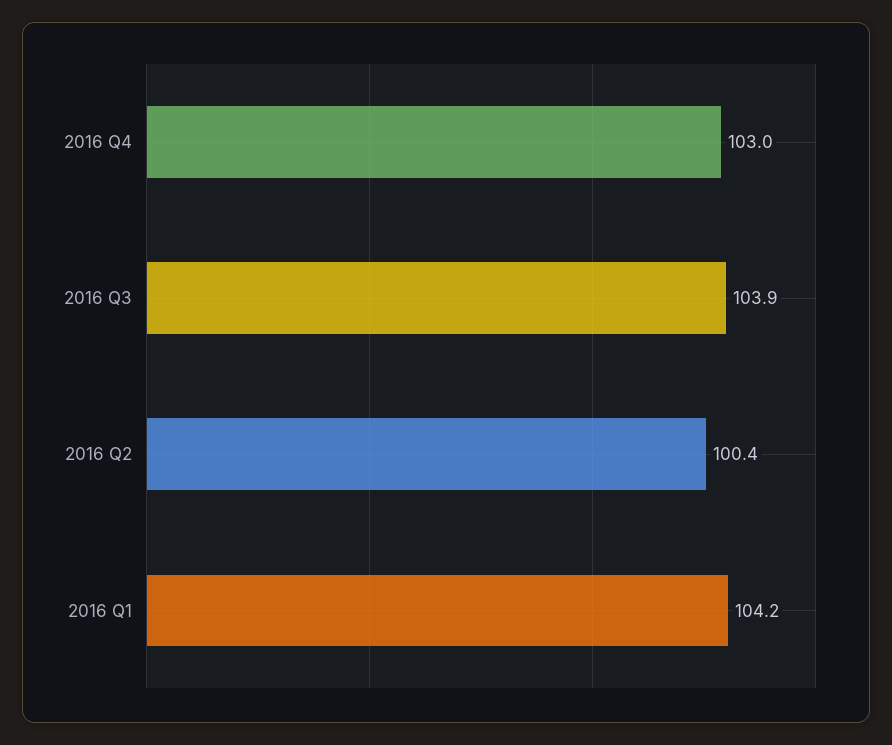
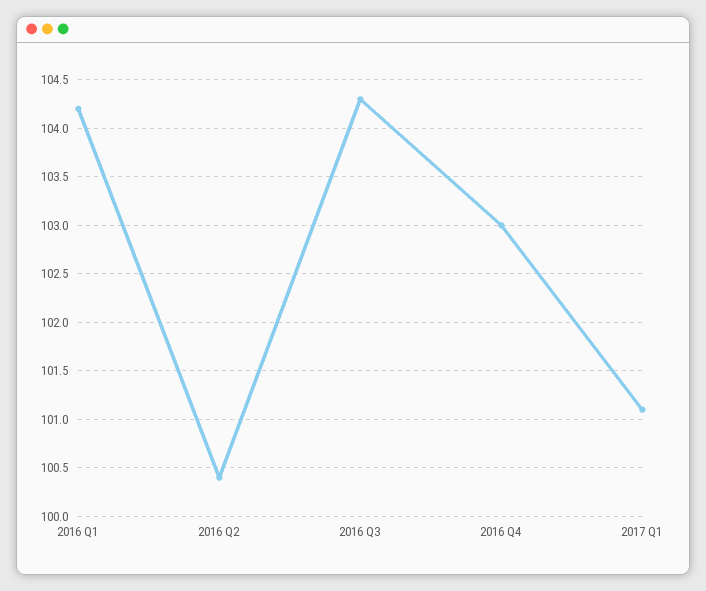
2016 Q3: 103.9 -> 104.3
2017 Q1: none -> 101.1

